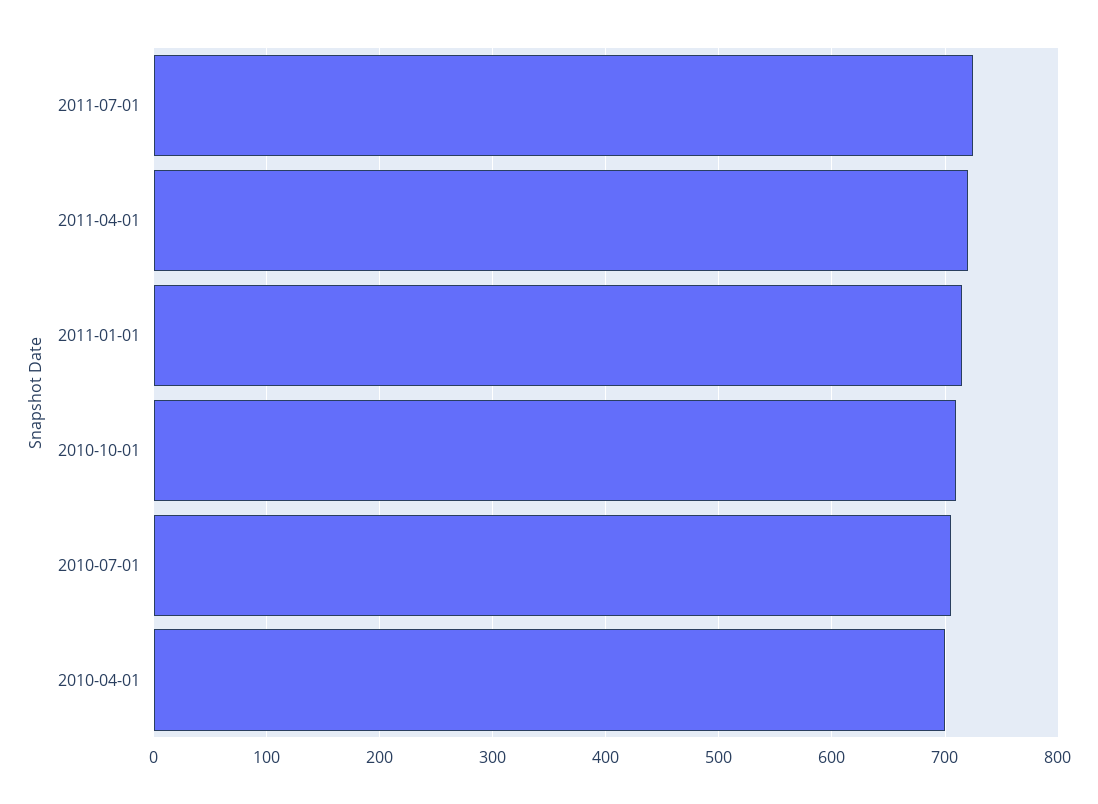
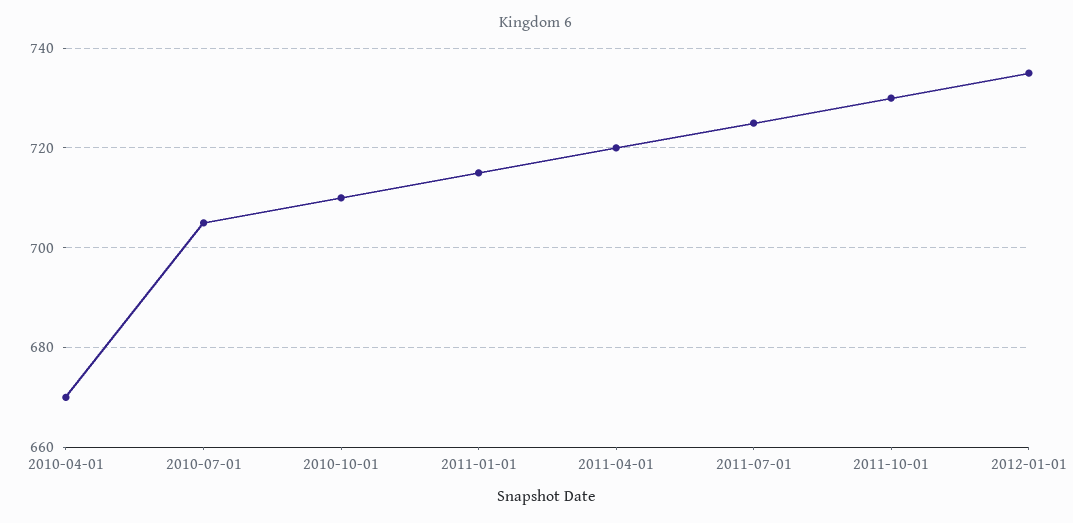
2010-04-01: 700 -> 670
2011-10-01: none -> 730
2012-01-01: none -> 735

